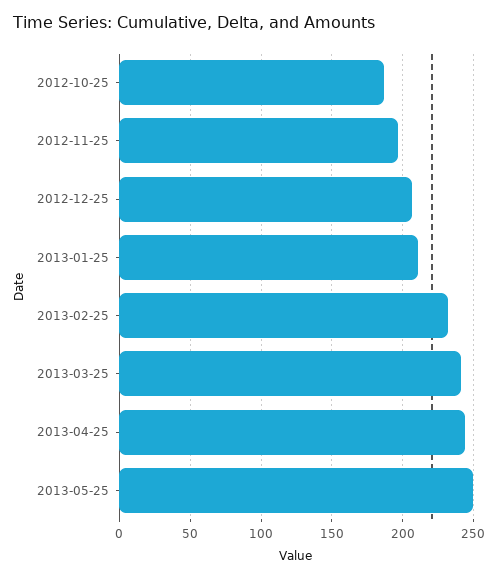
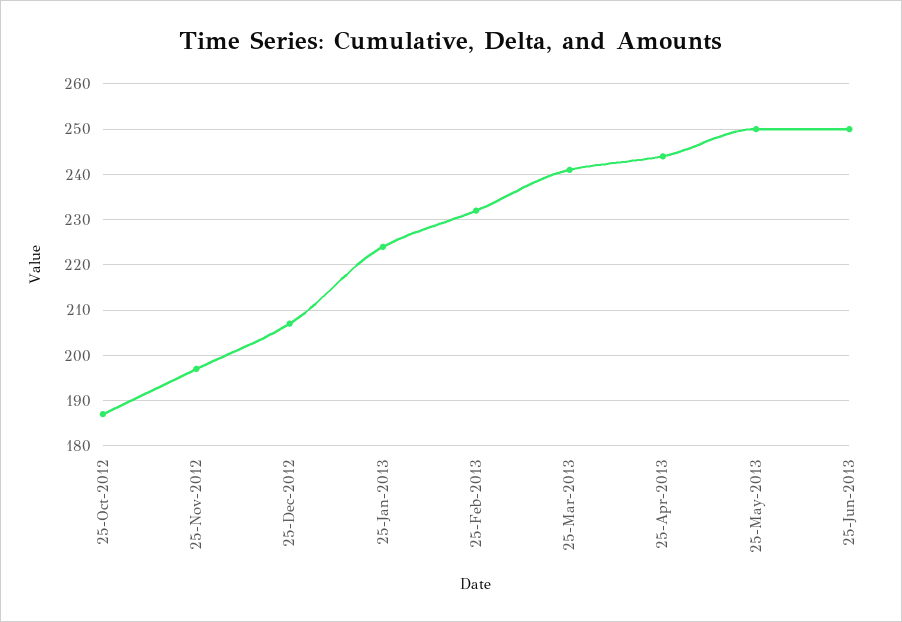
2013-01-25: 210 -> 225
25-Jun-2013: none -> 250

